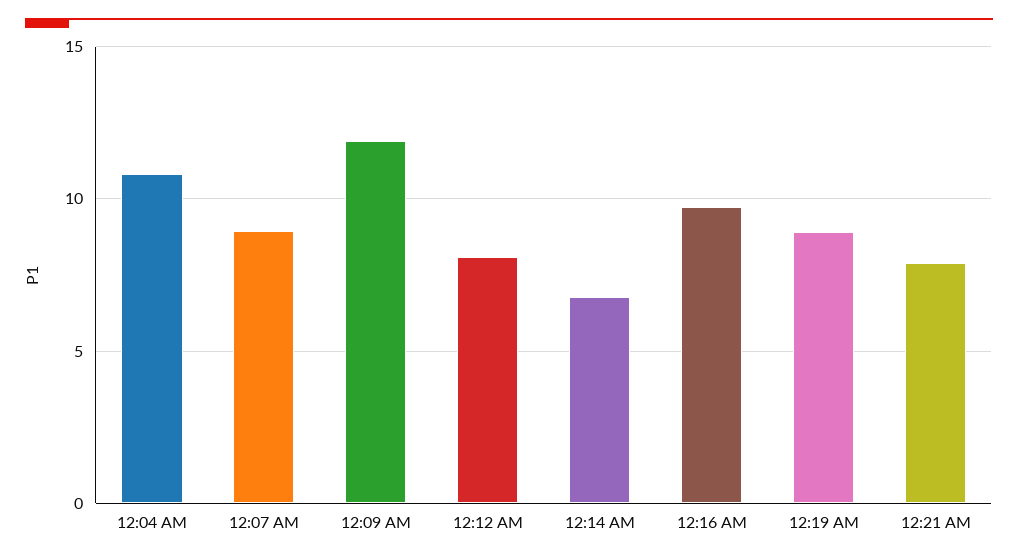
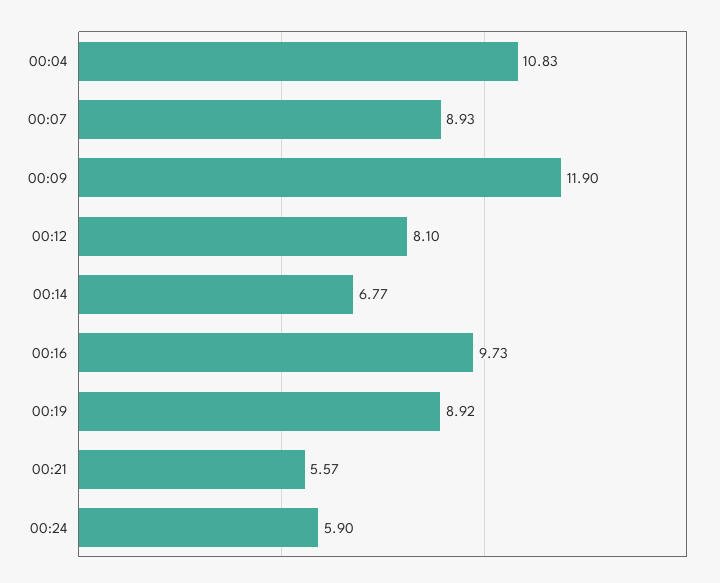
12:21 AM: 8 -> 5.57
00:24: none -> 5.9

